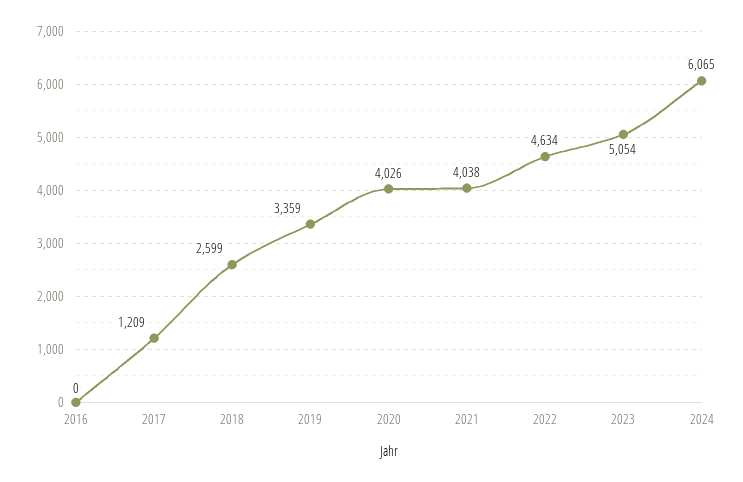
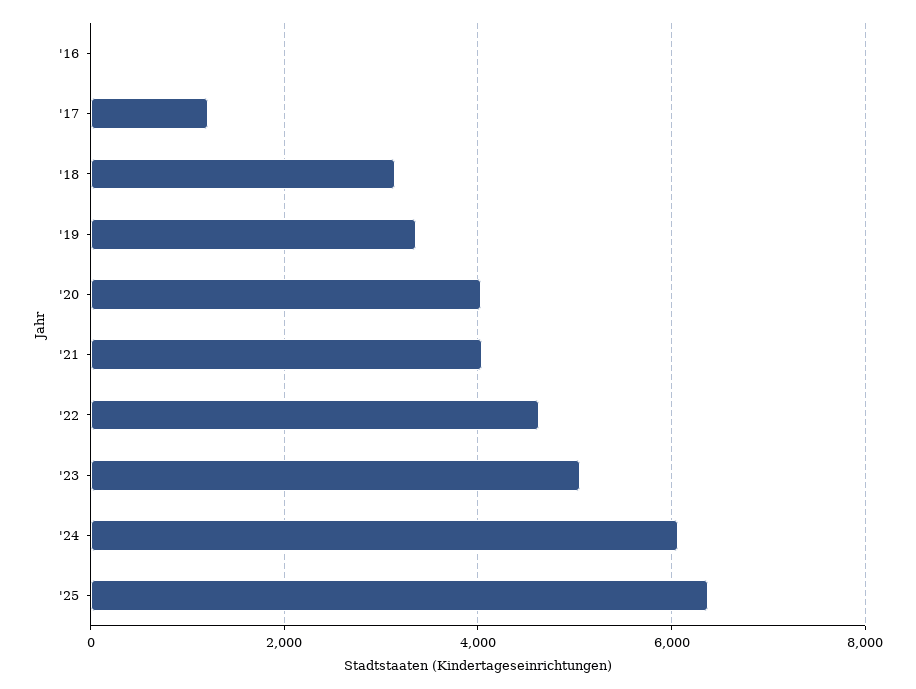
2018: 2599 -> 3200
'25: none -> 6400

